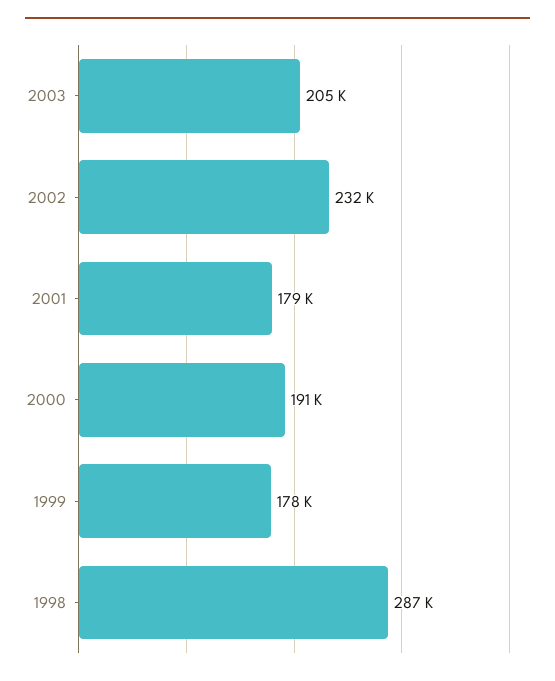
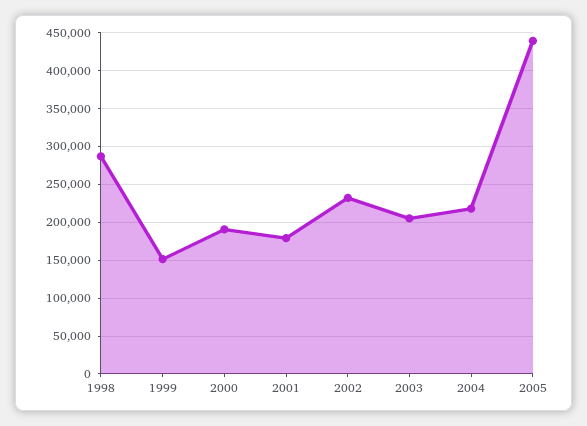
1999: 178000 -> 150000
2004: none -> 220000
2005: none -> 440000

